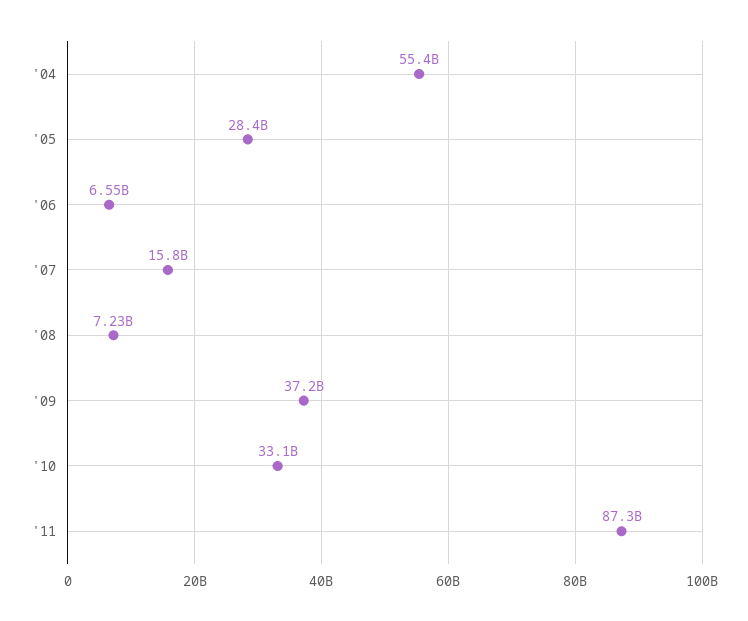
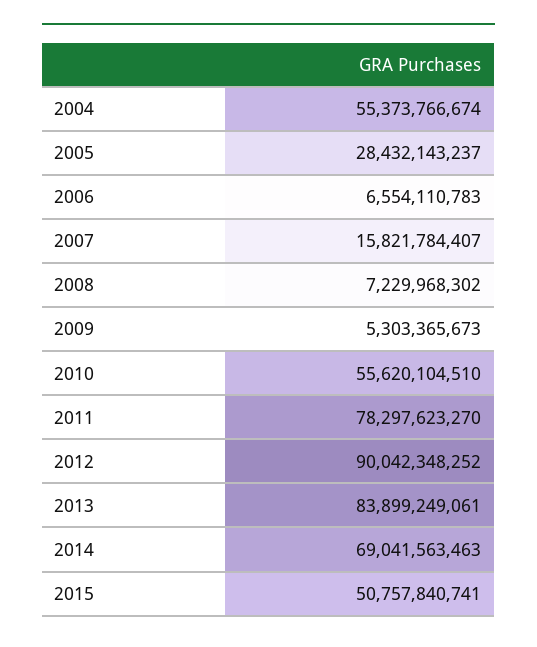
'09: 37200000000 -> 5303365673
'10: 33100000000 -> 55620104510
'11: 87300000000 -> 78297623270
2012: none -> 90042348252
2013: none -> 83899249061
2014: none -> 69041563463
2015: none -> 50757840741

